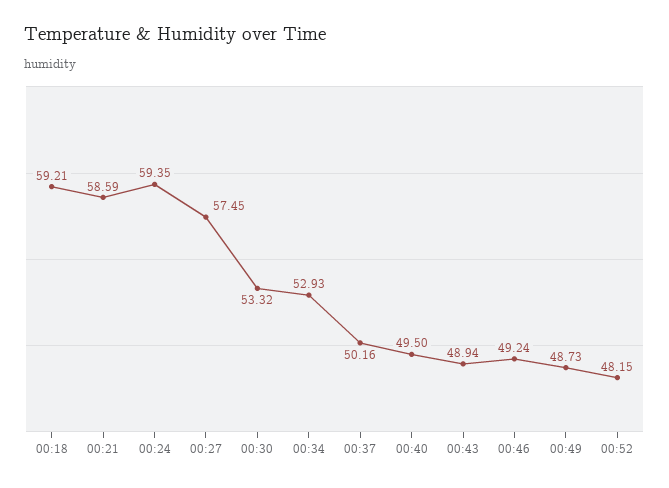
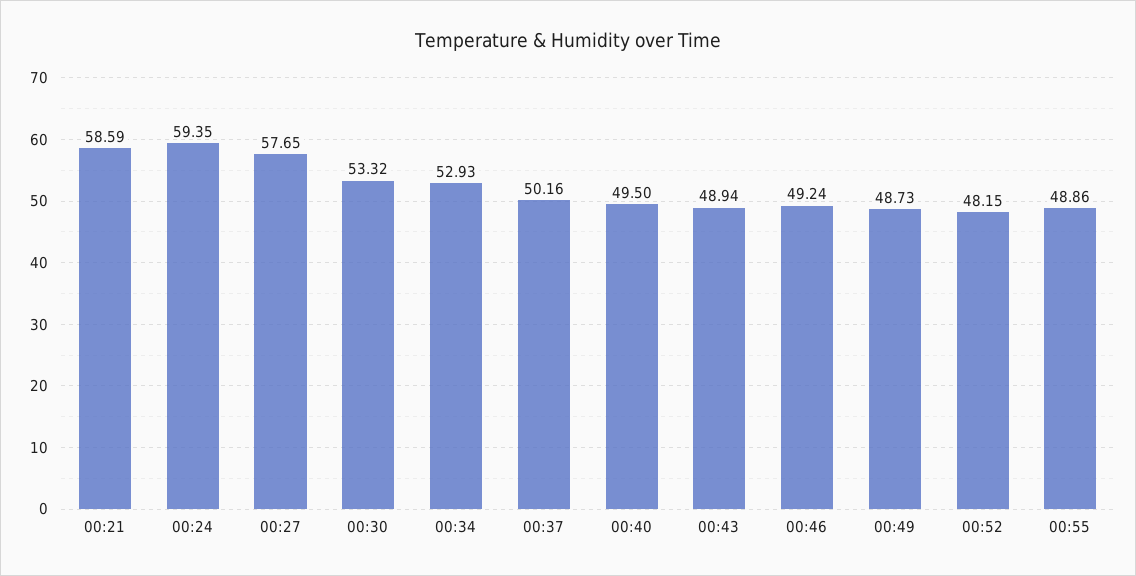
00:18: 59.21 -> none
00:27: 57.45 -> 57.65
00:55: none -> 48.86

